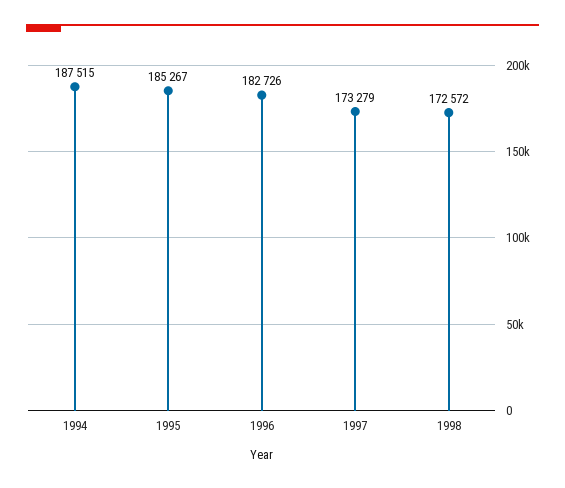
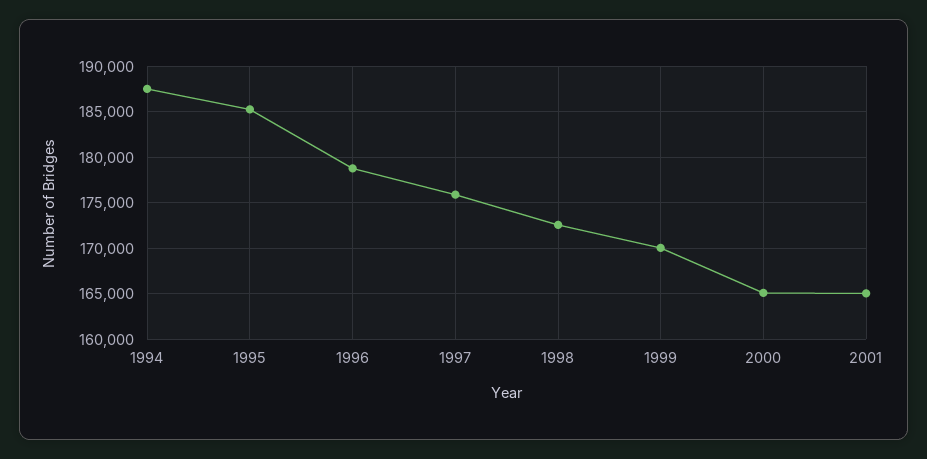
1996: 182726 -> 179000
1997: 173279 -> 176000
1999: none -> 170000
2000: none -> 165000
2001: none -> 165000

